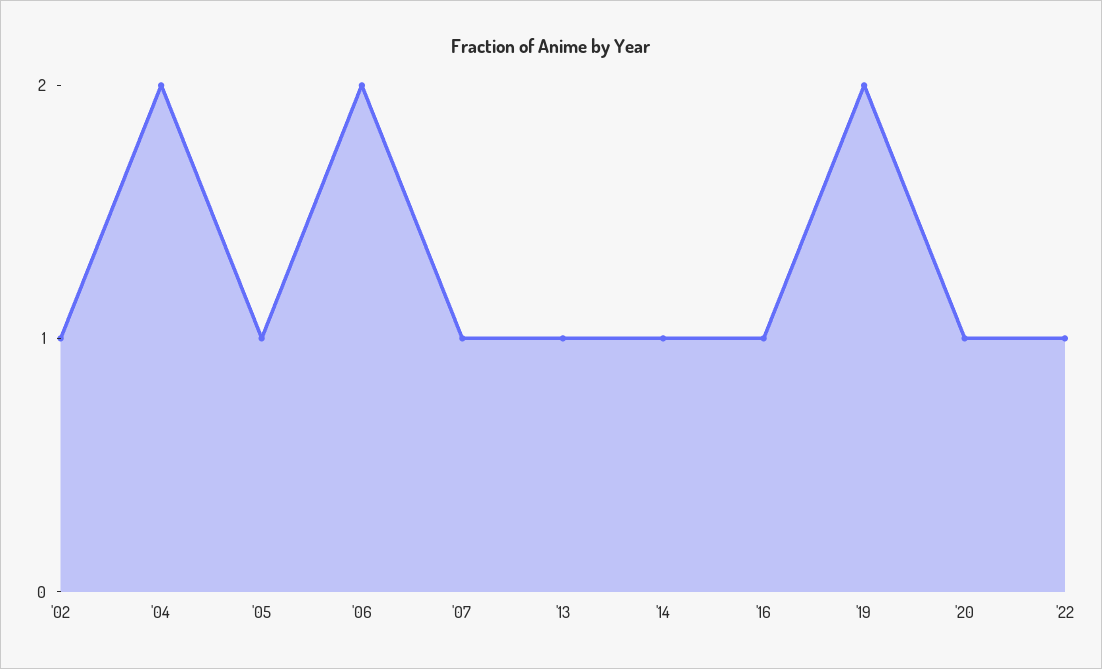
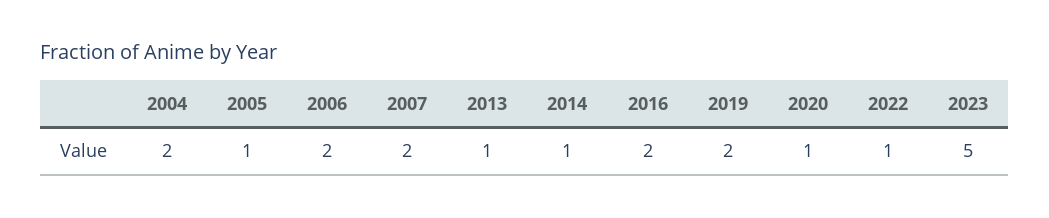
'02: 1 -> none
'07: 1 -> 2
'16: 1 -> 2
2023: none -> 5

